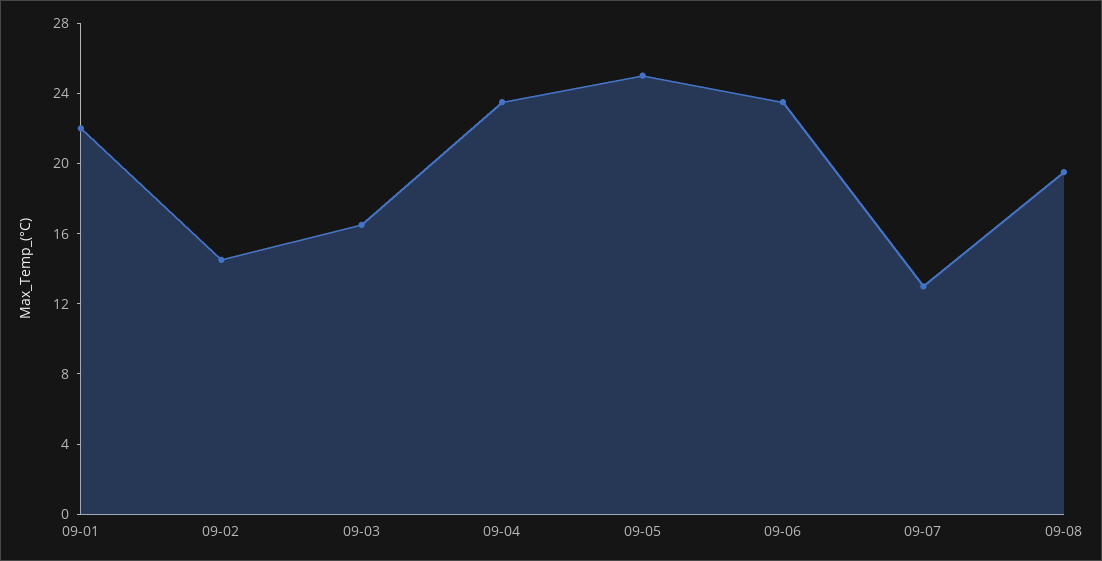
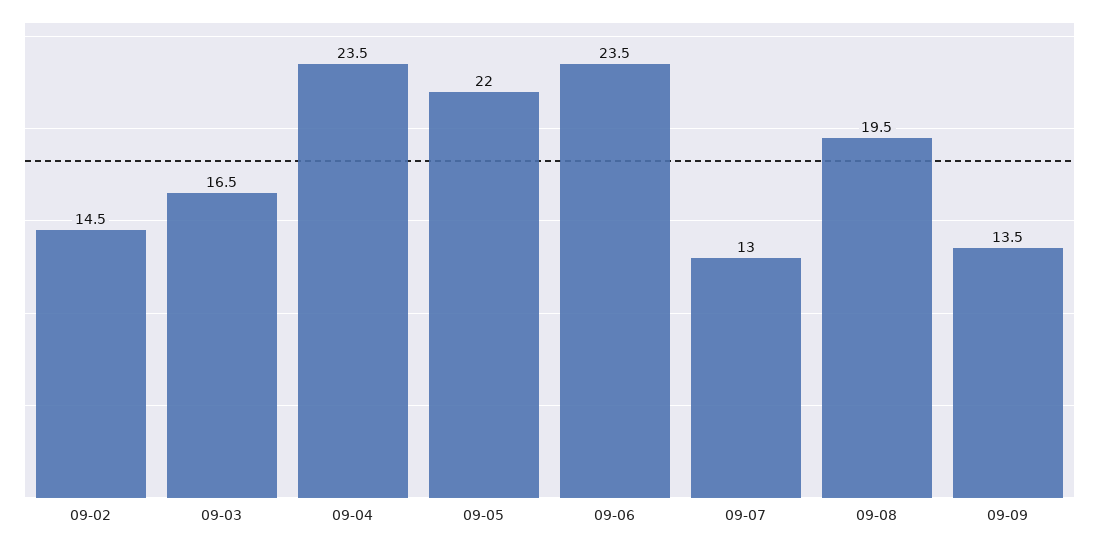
09-01: 22 -> none
09-05: 25 -> 22
09-09: none -> 13.5

